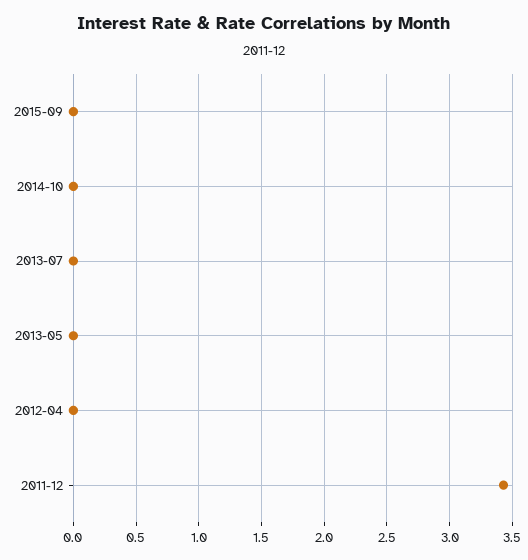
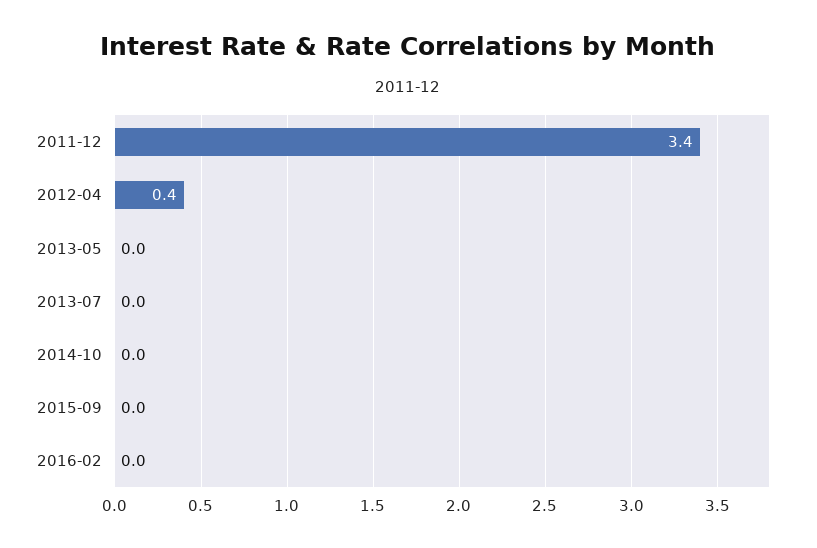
2012-04: 0 -> 0.4
2016-02: none -> 0

